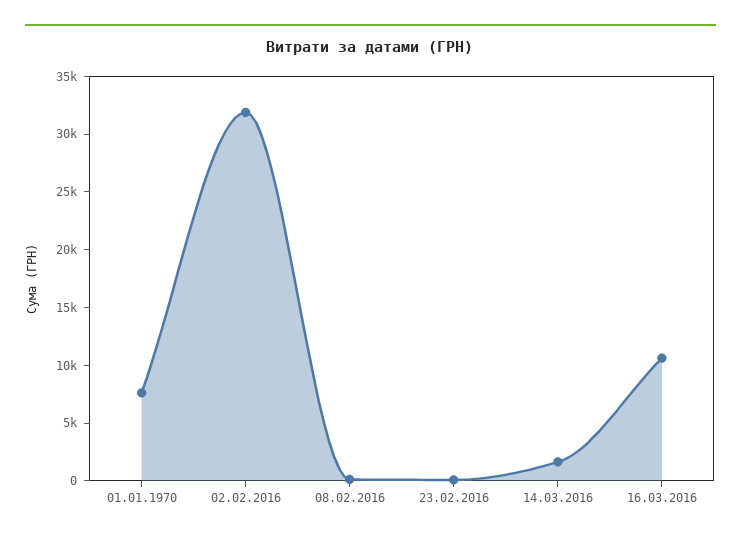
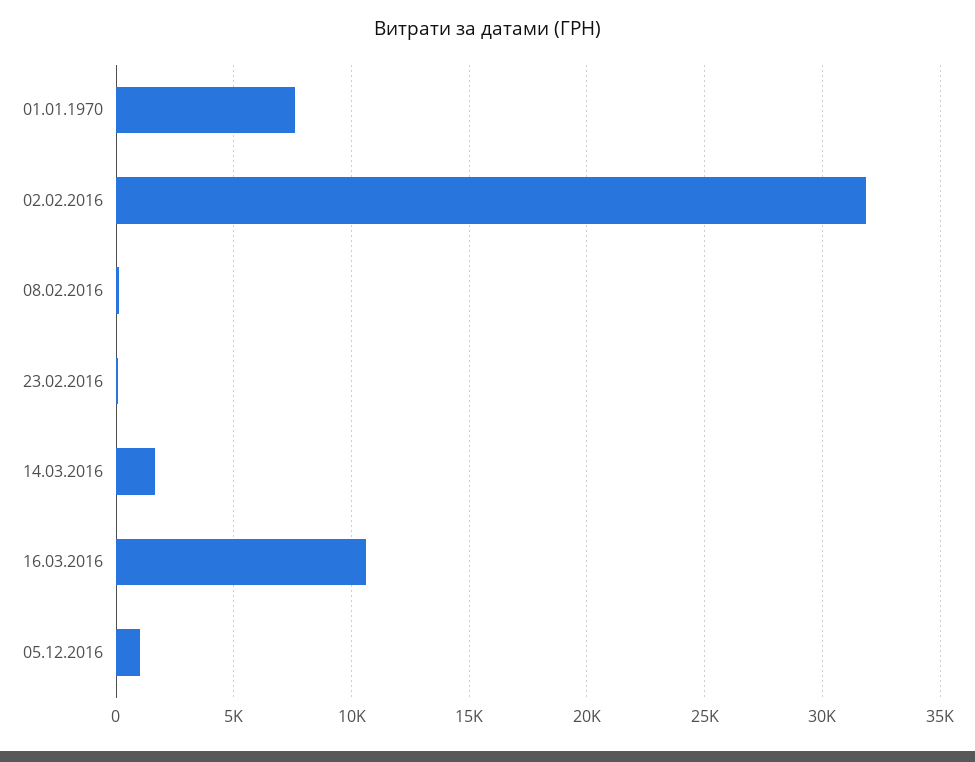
05.12.2016: none -> 1000

